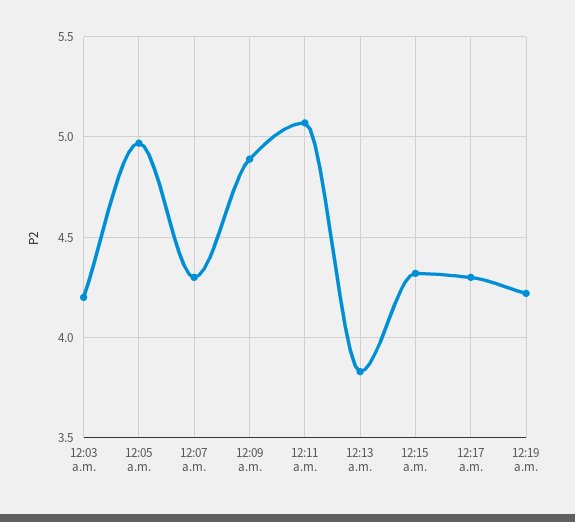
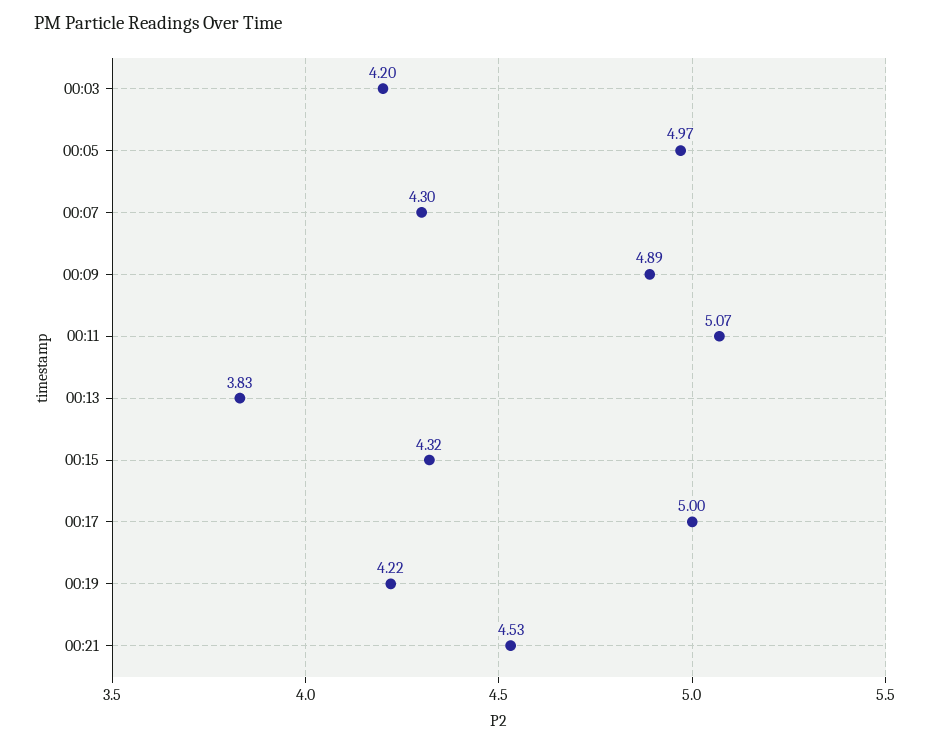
12:17 a.m.: 4.3 -> 5
00:21: none -> 4.53

